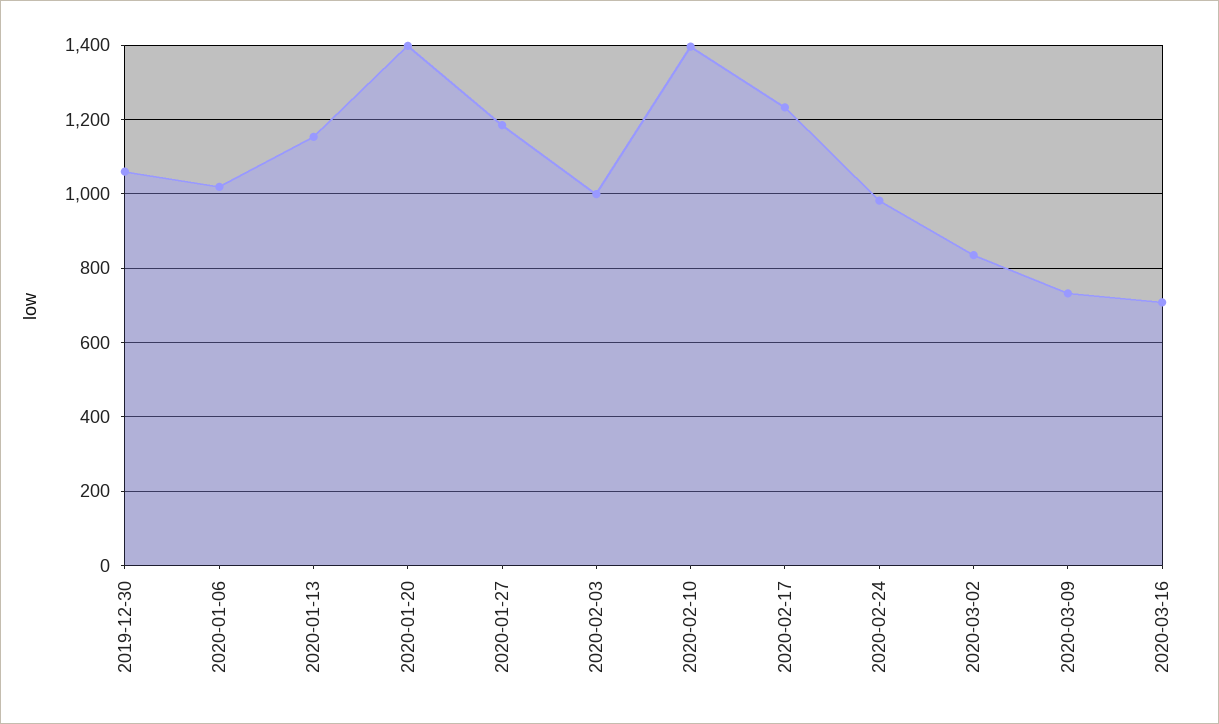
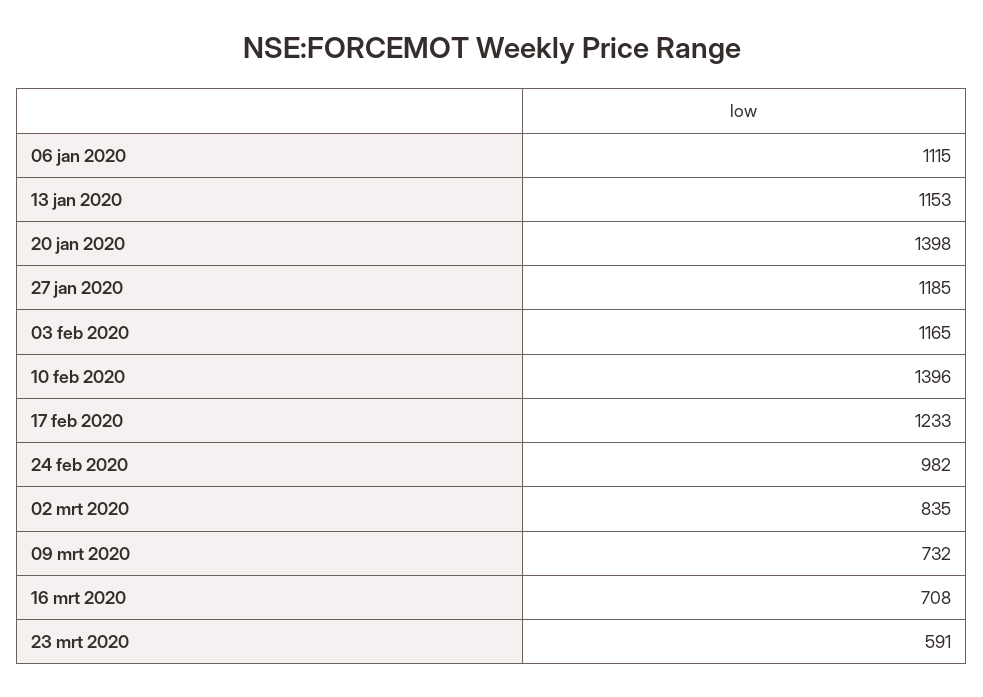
2019-12-30: 1060 -> none
2020-01-06: 1020 -> 1115
2020-02-03: 1000 -> 1165
23 mrt 2020: none -> 591

